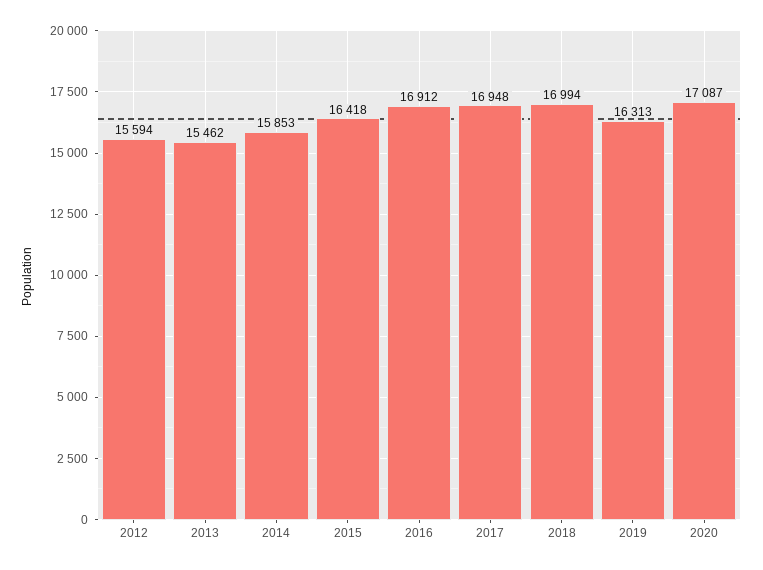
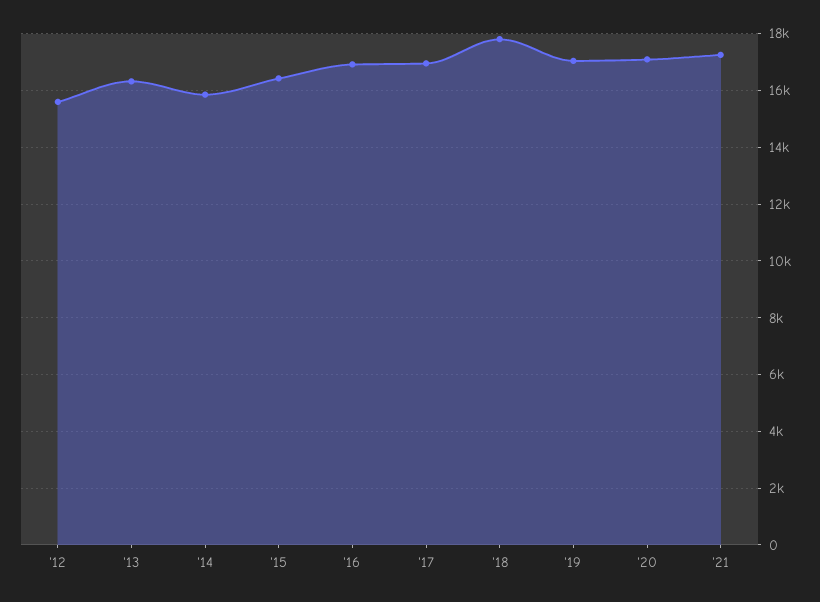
2013: 15462 -> 16250
2018: 16994 -> 17750
2019: 16313 -> 17000
'21: none -> 17250

